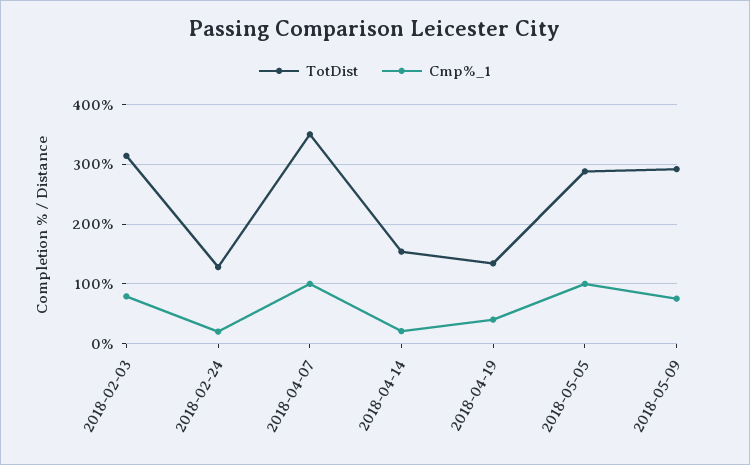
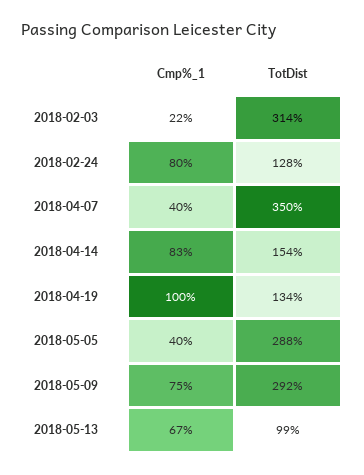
Cmp%_1, 2018-02-03: 80 -> 22
Cmp%_1, 2018-02-24: 20 -> 80
Cmp%_1, 2018-04-07: 100 -> 40
Cmp%_1, 2018-04-14: 20 -> 83
Cmp%_1, 2018-04-19: 40 -> 100
Cmp%_1, 2018-05-05: 100 -> 40
Cmp%_1, 2018-05-13: none -> 67
TotDist, 2018-05-13: none -> 99

